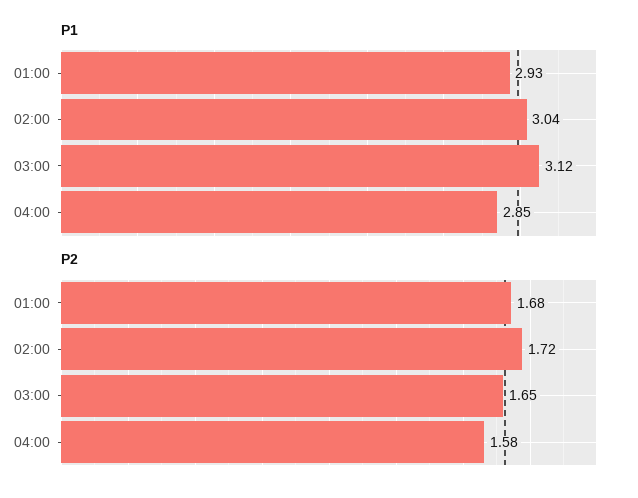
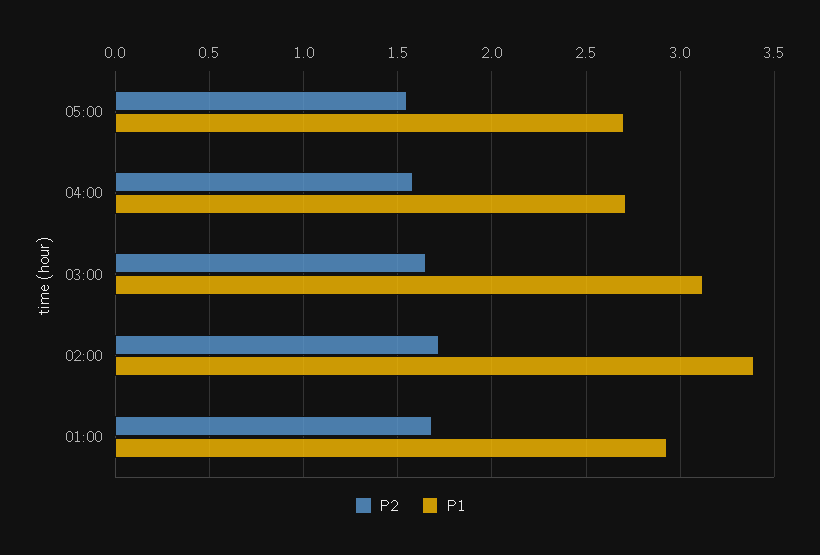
P1, 02:00: 3.04 -> 3.4
P1, 04:00: 2.85 -> 2.7
P2, 05:00: none -> 1.55
P1, 05:00: none -> 2.7

